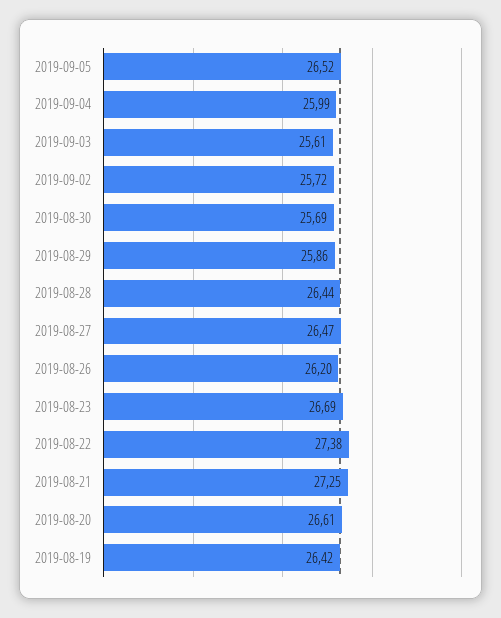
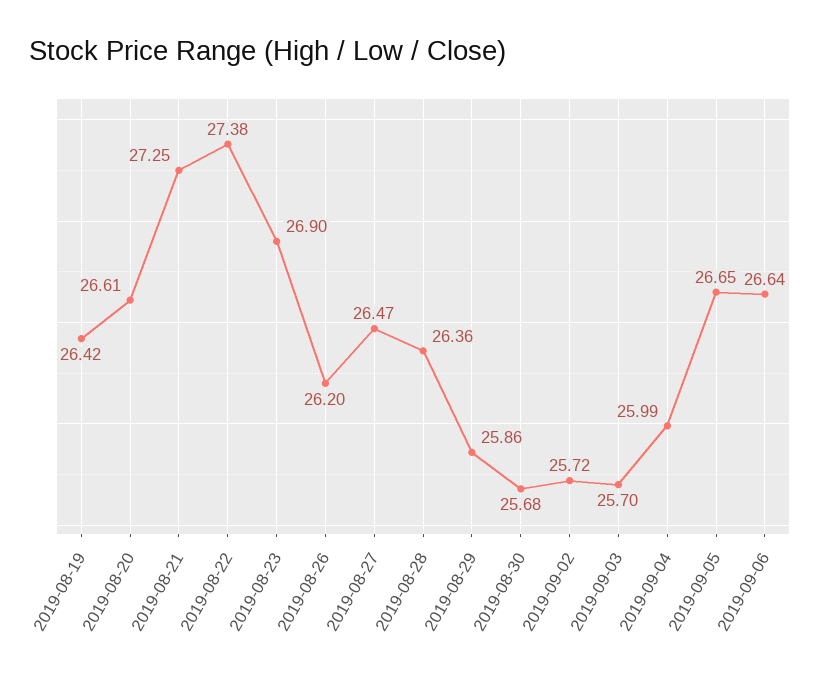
2019-09-05: 26.52 -> 26.65
2019-09-03: 25.61 -> 25.7
2019-08-30: 25.69 -> 25.68
2019-08-28: 26.44 -> 26.36
2019-08-23: 26.69 -> 26.9
2019-09-06: none -> 26.64

